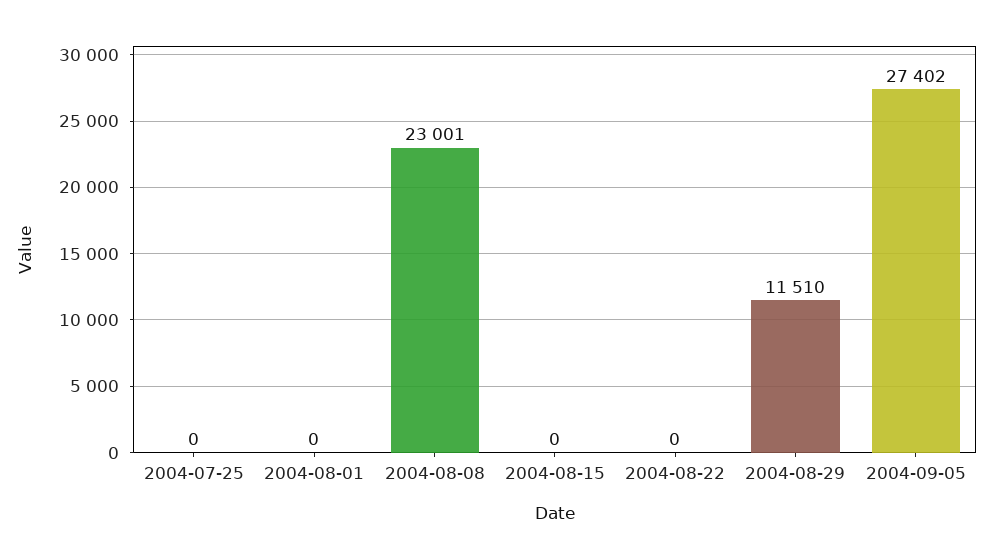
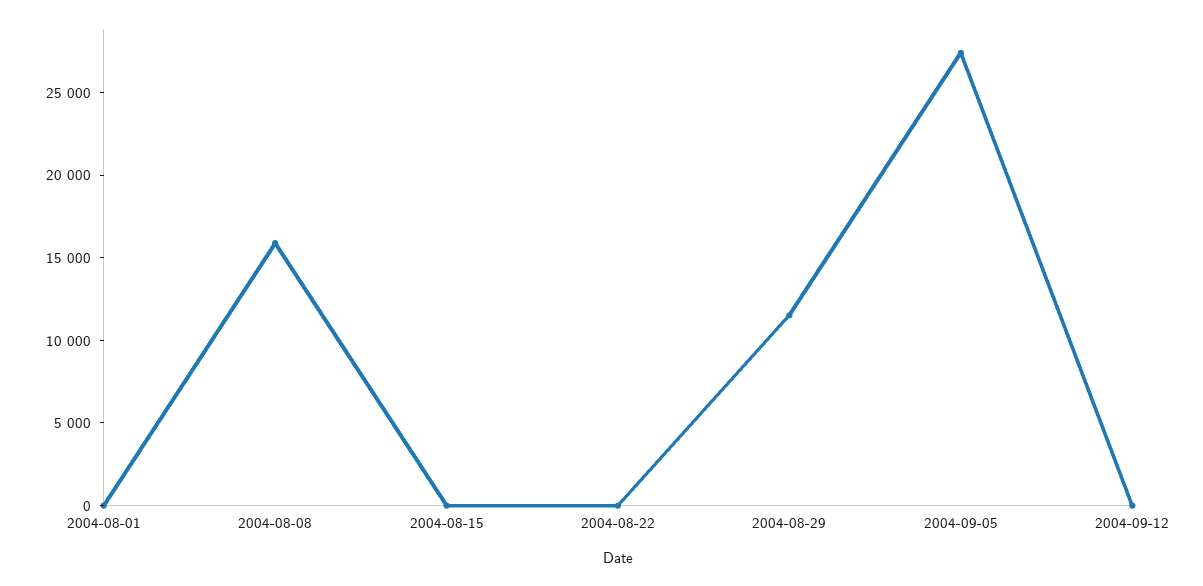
2004-07-25: 0 -> none
2004-08-08: 23001 -> 16000
2004-09-12: none -> 0

